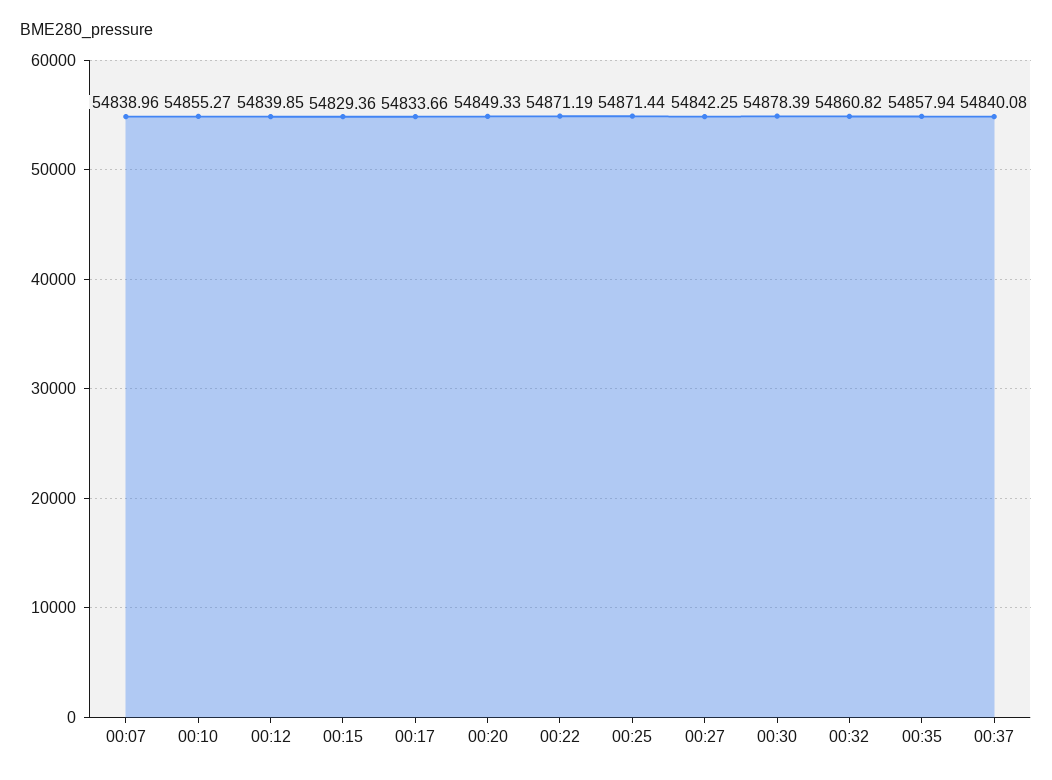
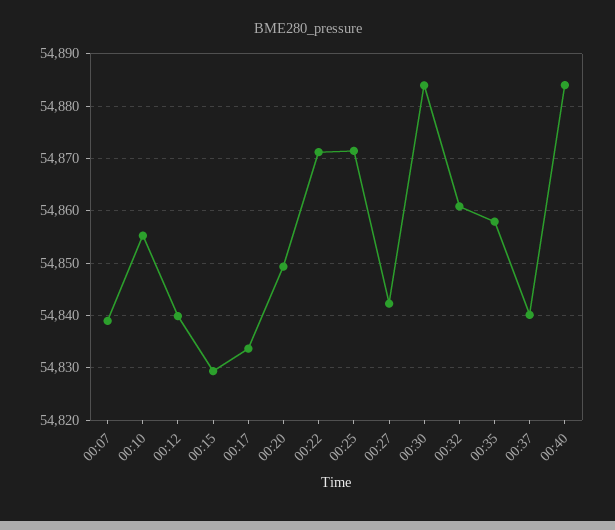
00:30: 54878.39 -> 54884
00:40: none -> 54884

